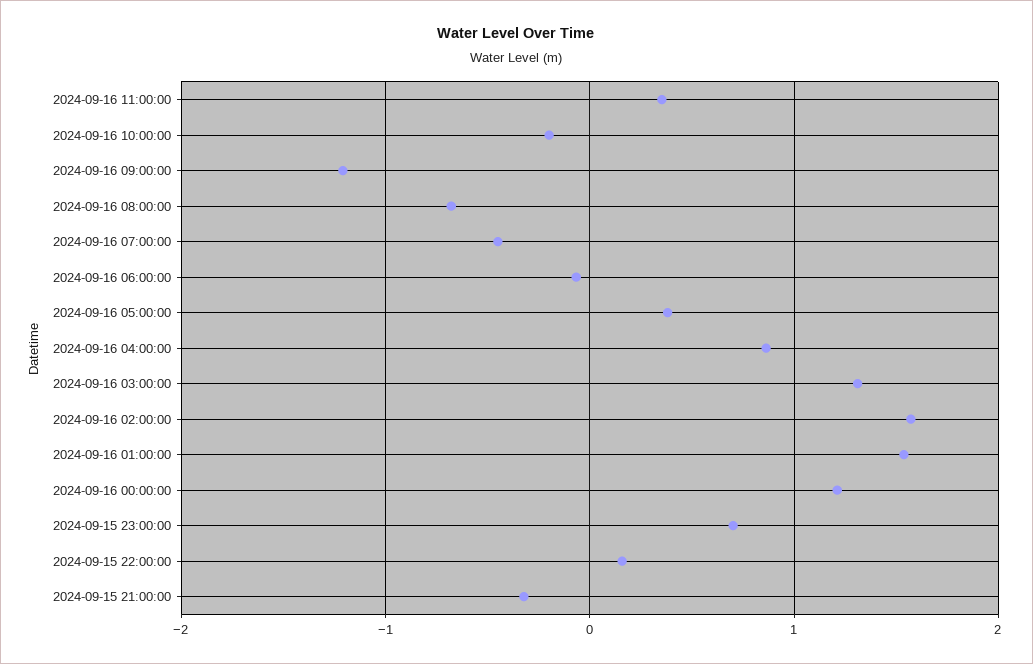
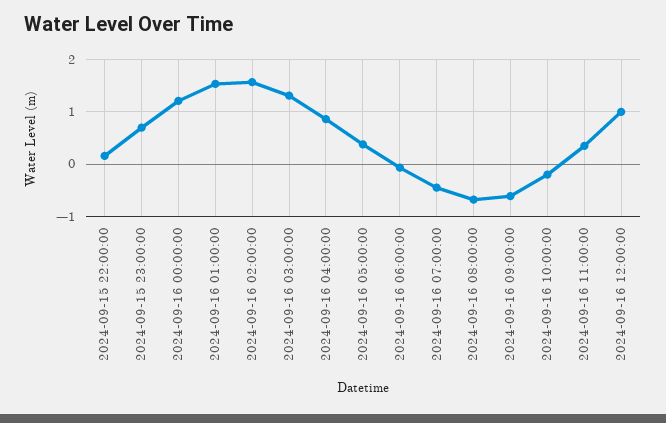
2024-09-16 09:00:00: -1.2 -> -0.6
2024-09-15 21:00:00: -0.3 -> none
2024-09-16 12:00:00: none -> 1

